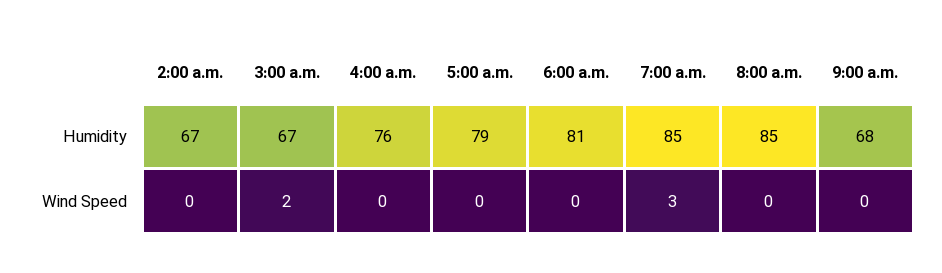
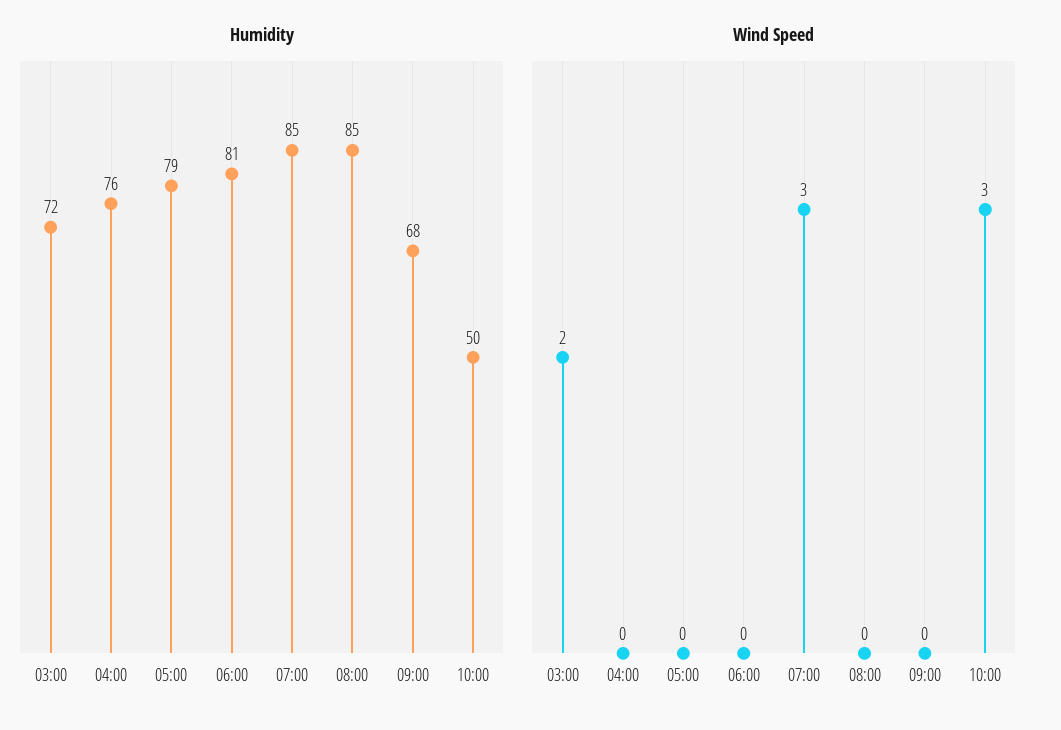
Humidity, 2:00 a.m.: 67 -> none
Humidity, 3:00 a.m.: 67 -> 72
Wind Speed, 2:00 a.m.: 0 -> none
Humidity, 10:00: none -> 50
Wind Speed, 10:00: none -> 3

